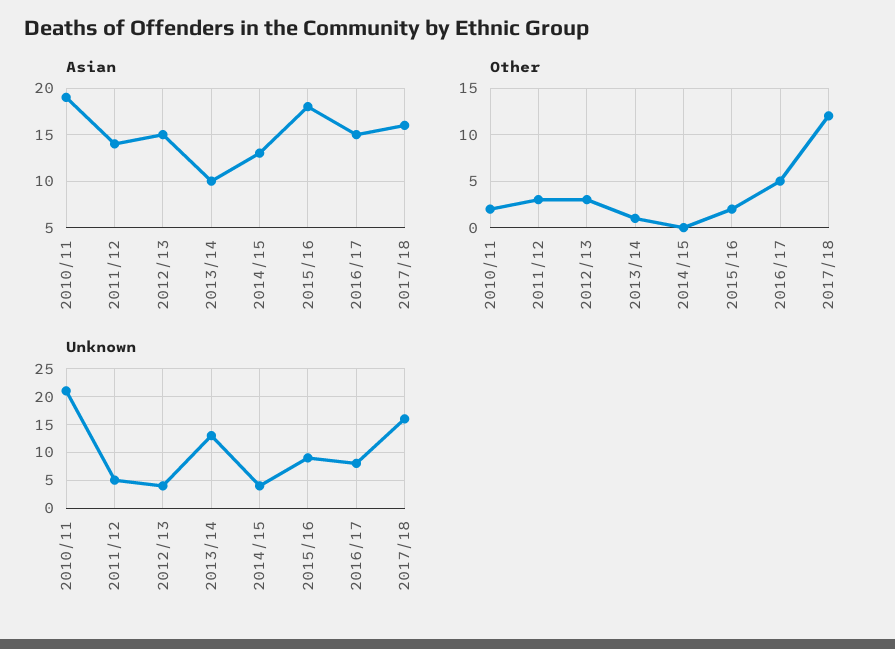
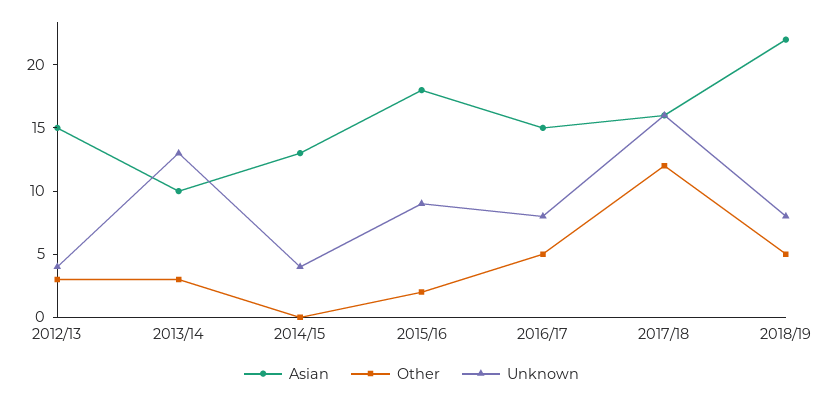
Asian, 2010/11: 19 -> none
Asian, 2011/12: 14 -> none
Other, 2010/11: 2 -> none
Other, 2011/12: 3 -> none
Other, 2013/14: 1 -> 3
Unknown, 2010/11: 20 -> none
Unknown, 2011/12: 5 -> none
Asian, 2018/19: none -> 22
Other, 2018/19: none -> 5
Unknown, 2018/19: none -> 8

